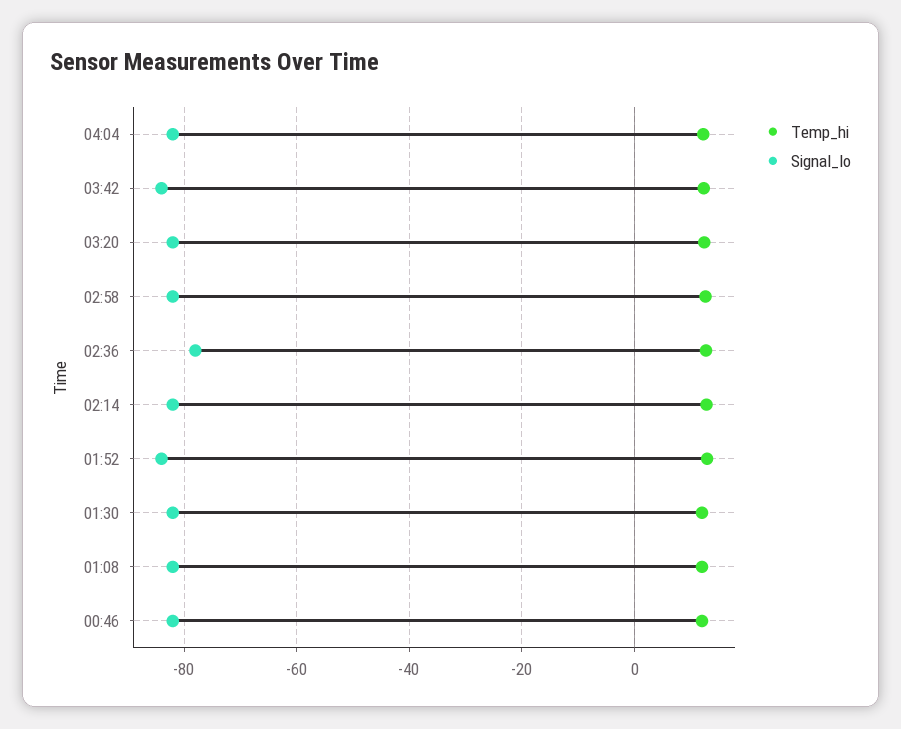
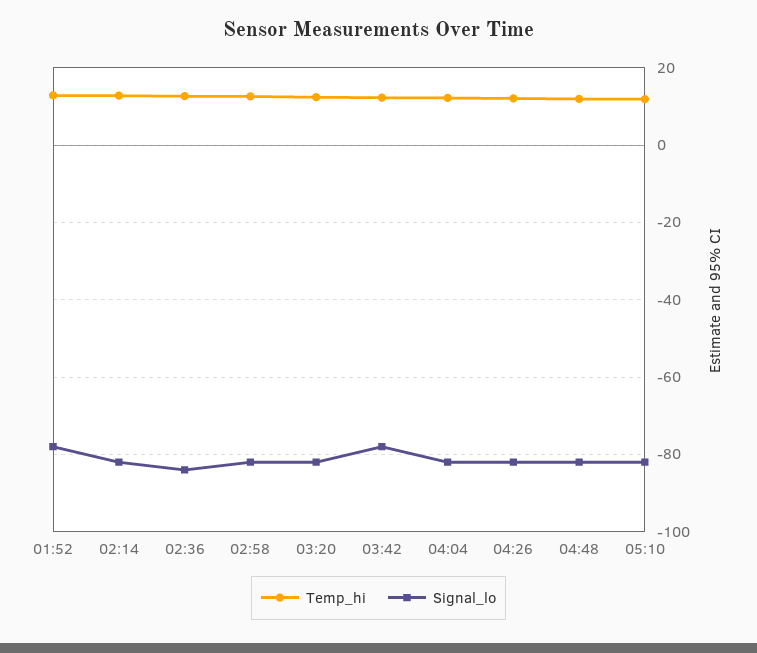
Signal_lo, 03:42: -84 -> -78
Signal_lo, 02:36: -78 -> -84
Signal_lo, 01:52: -84 -> -78
Temp_hi, 01:30: 12 -> none
Signal_lo, 01:30: -82 -> none
Temp_hi, 01:08: 12 -> none
Signal_lo, 01:08: -82 -> none
Temp_hi, 00:46: 12 -> none
Signal_lo, 00:46: -82 -> none
Temp_hi, 04:26: none -> 12
Signal_lo, 04:26: none -> -82
Temp_hi, 04:48: none -> 12
Signal_lo, 04:48: none -> -82
Temp_hi, 05:10: none -> 12
Signal_lo, 05:10: none -> -82

